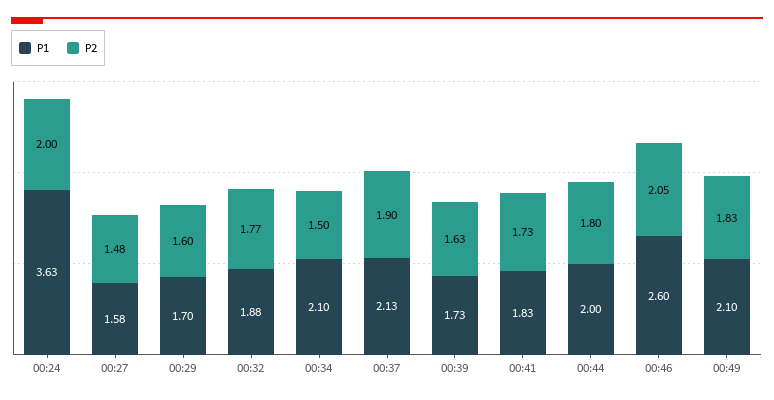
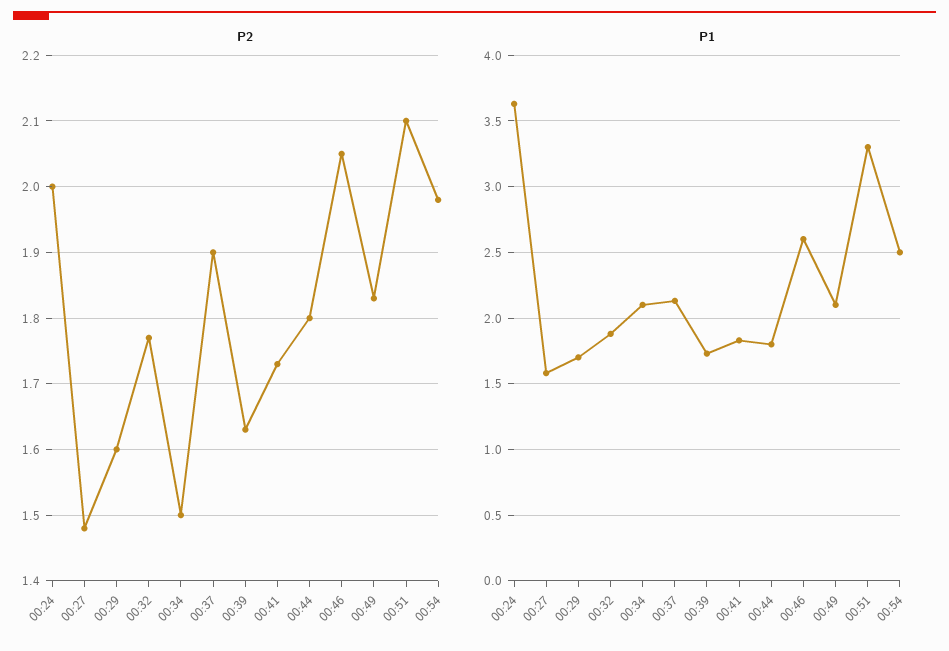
P1, 00:44: 2 -> 1.8
P2, 00:51: none -> 2.1
P2, 00:54: none -> 1.98
P1, 00:51: none -> 3.3
P1, 00:54: none -> 2.5

